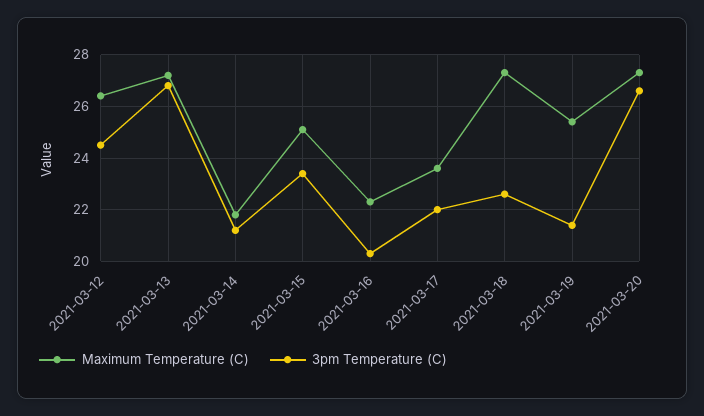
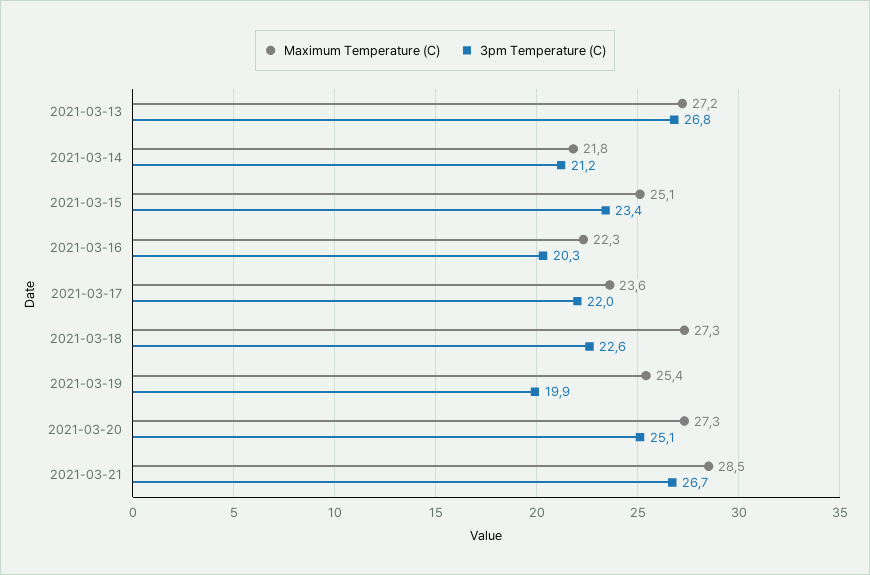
Maximum Temperature (C), 2021-03-12: 26.5 -> none
3pm Temperature (C), 2021-03-12: 24.5 -> none
3pm Temperature (C), 2021-03-19: 21.5 -> 19.9
3pm Temperature (C), 2021-03-20: 26.5 -> 25.1
Maximum Temperature (C), 2021-03-21: none -> 28.5
3pm Temperature (C), 2021-03-21: none -> 26.7

